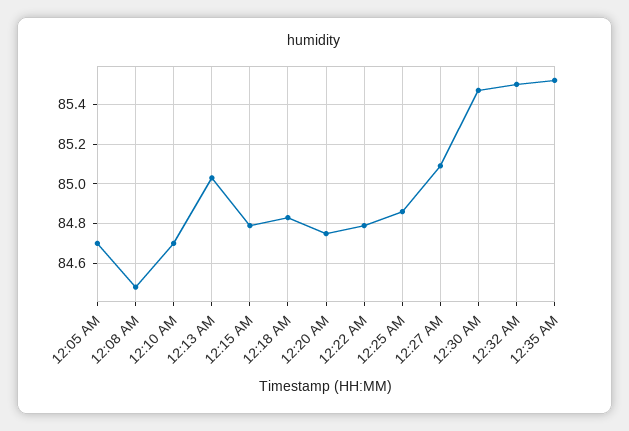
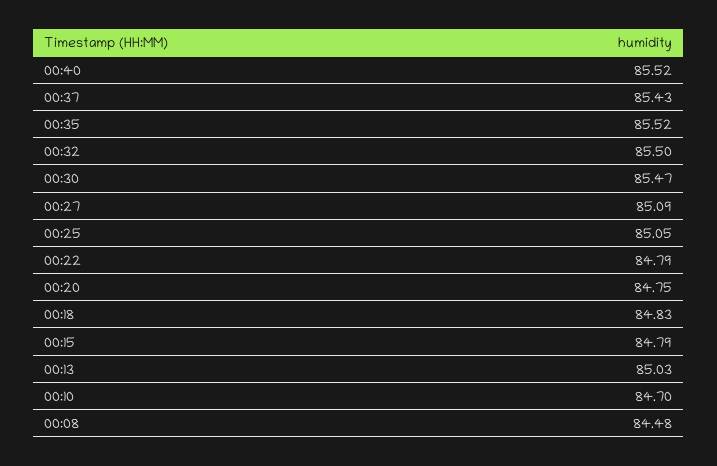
12:05 AM: 84.7 -> none
12:25 AM: 84.85 -> 85.05
00:40: none -> 85.52
00:37: none -> 85.43

